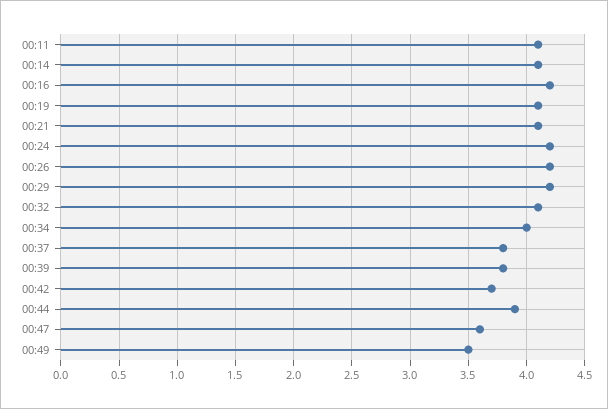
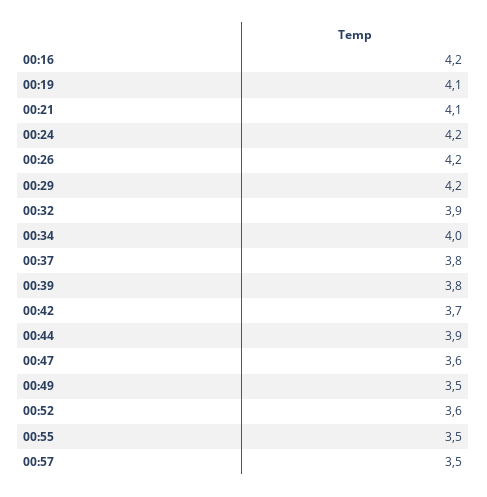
00:11: 4.1 -> none
00:14: 4.1 -> none
00:32: 4.1 -> 3.9
00:52: none -> 3.6
00:55: none -> 3.5
00:57: none -> 3.5

